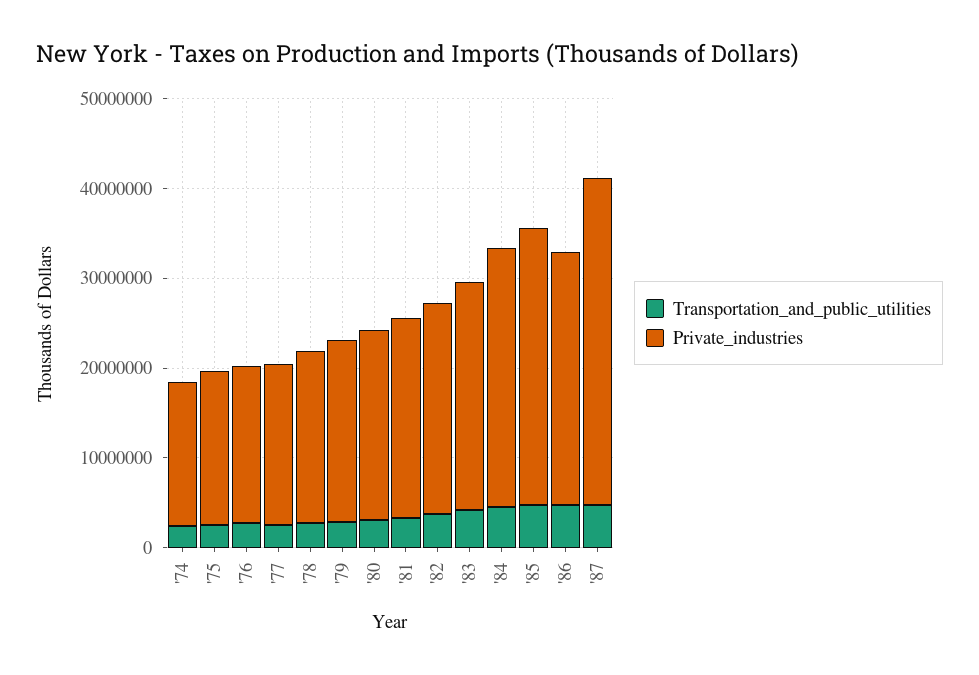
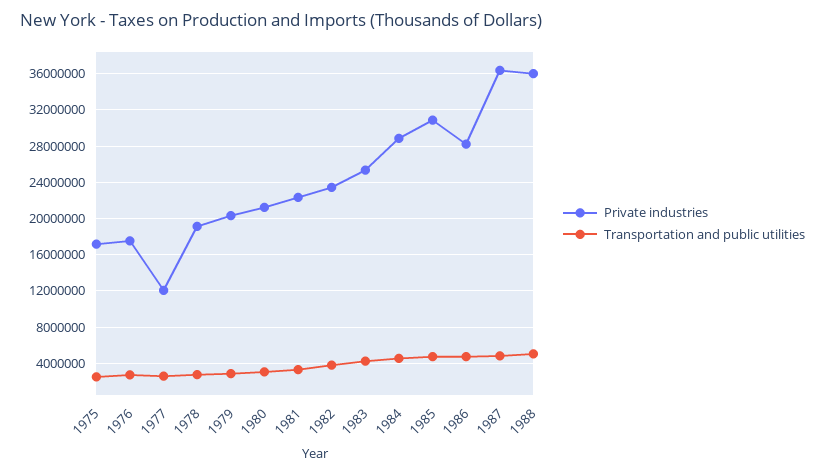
Transportation_and_public_utilities, '74: 2000000 -> none
Private_industries, '74: 16000000 -> none
Private_industries, '77: 18000000 -> 12000000
Private_industries, 1988: none -> 36000000
Transportation_and_public_utilities, 1988: none -> 5000000

